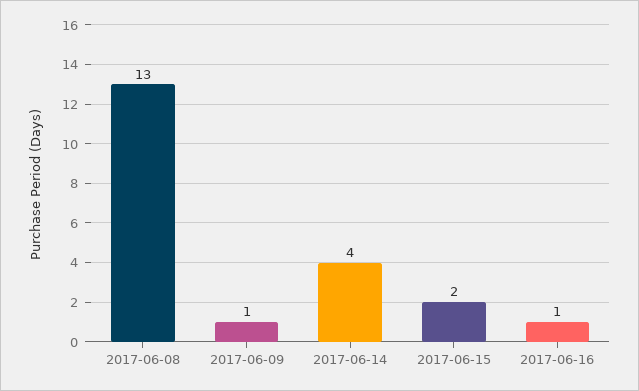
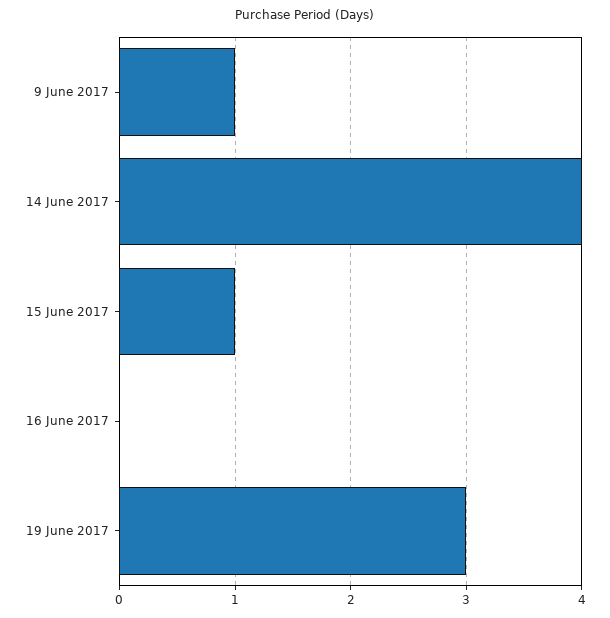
2017-06-08: 13 -> none
2017-06-15: 2 -> 1
2017-06-16: 1 -> 0
19 June 2017: none -> 3

